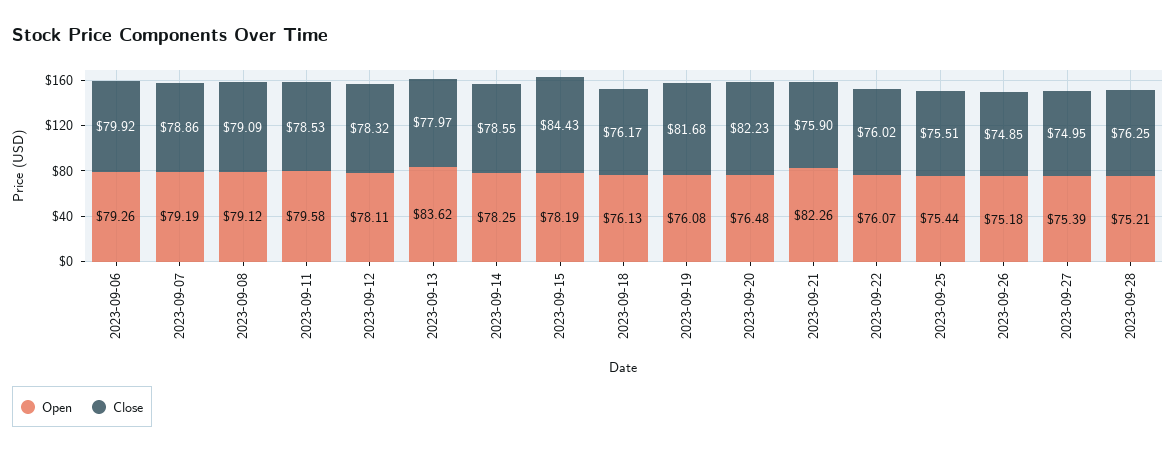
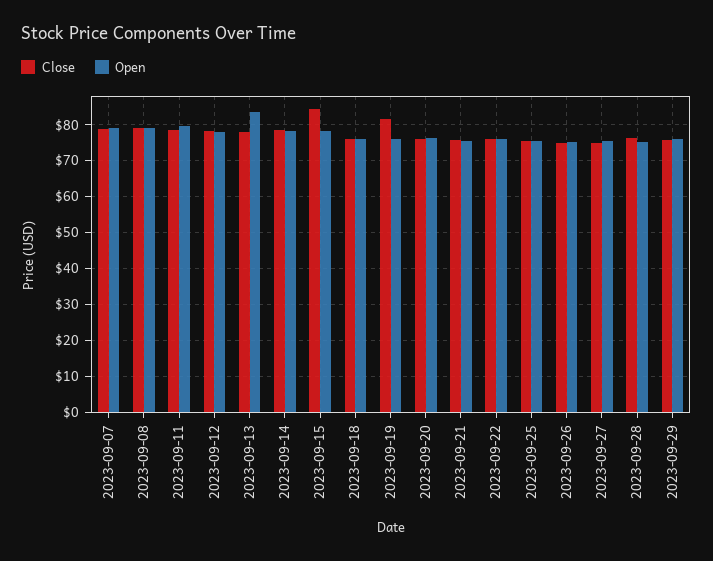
Open, 2023-09-06: 79.26 -> none
Close, 2023-09-06: 79.92 -> none
Close, 2023-09-20: 82.23 -> 76
Open, 2023-09-21: 82.26 -> 76
Close, 2023-09-29: none -> 76
Open, 2023-09-29: none -> 76

